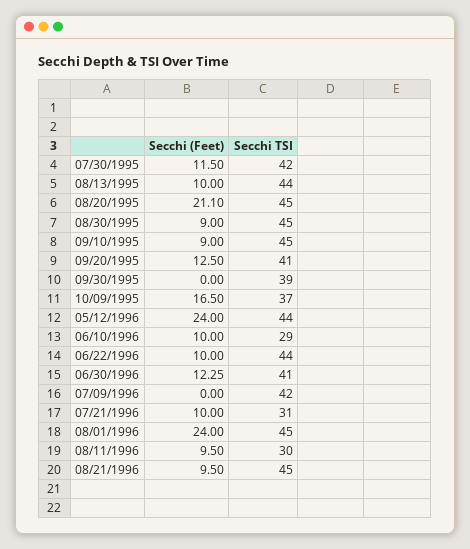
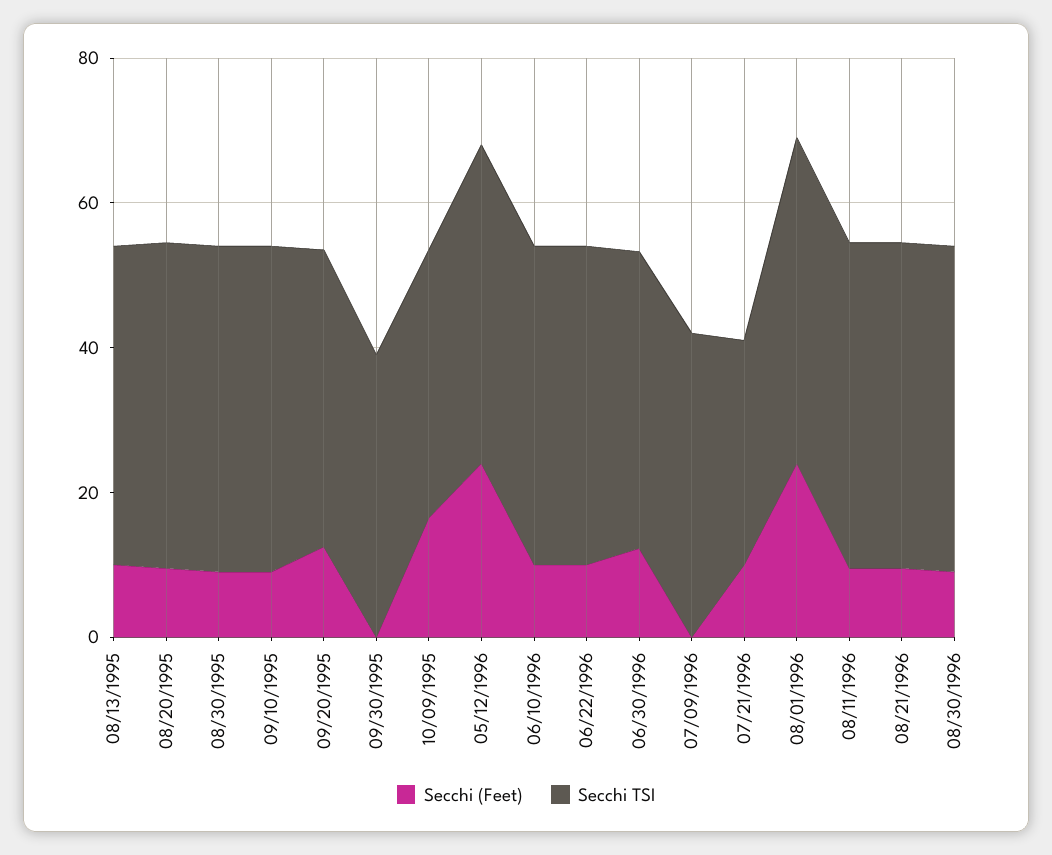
Secchi (Feet), 07/30/1995: 11.5 -> none
Secchi TSI, 07/30/1995: 42 -> none
Secchi (Feet), 08/20/1995: 21.1 -> 10
Secchi TSI, 06/10/1996: 29 -> 45
Secchi TSI, 08/11/1996: 30 -> 45
Secchi (Feet), 08/30/1996: none -> 10
Secchi TSI, 08/30/1996: none -> 45

